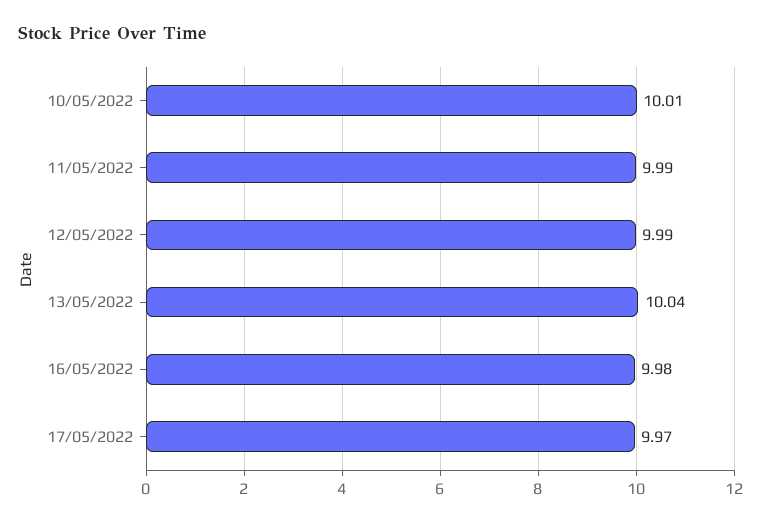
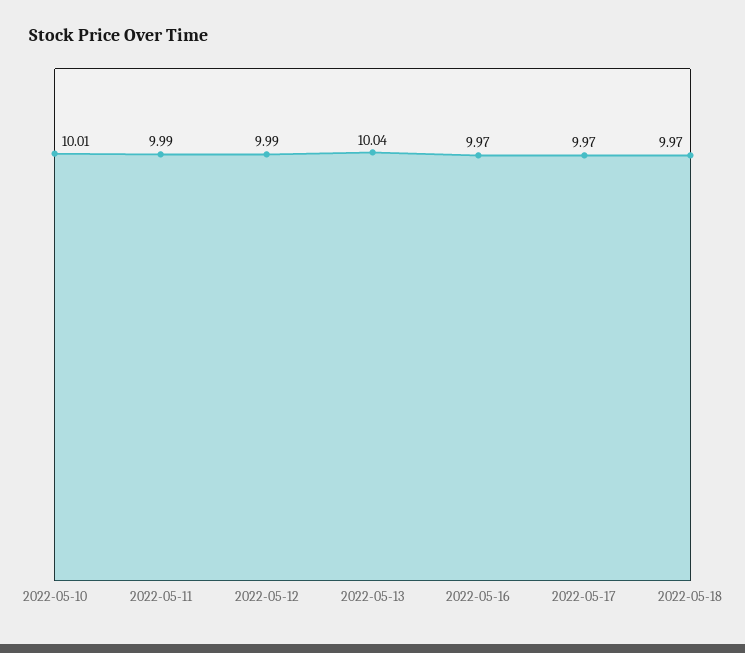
16/05/2022: 9.98 -> 9.97
2022-05-18: none -> 9.97

